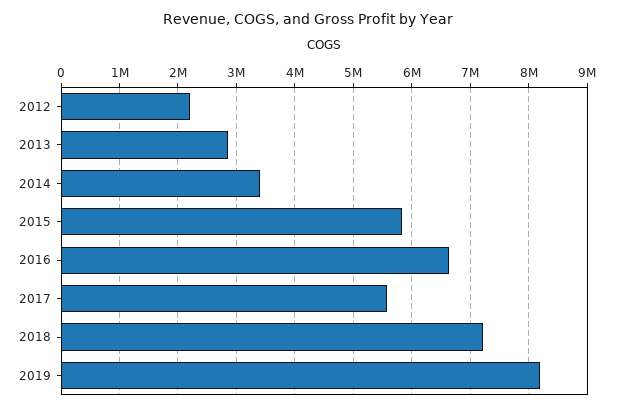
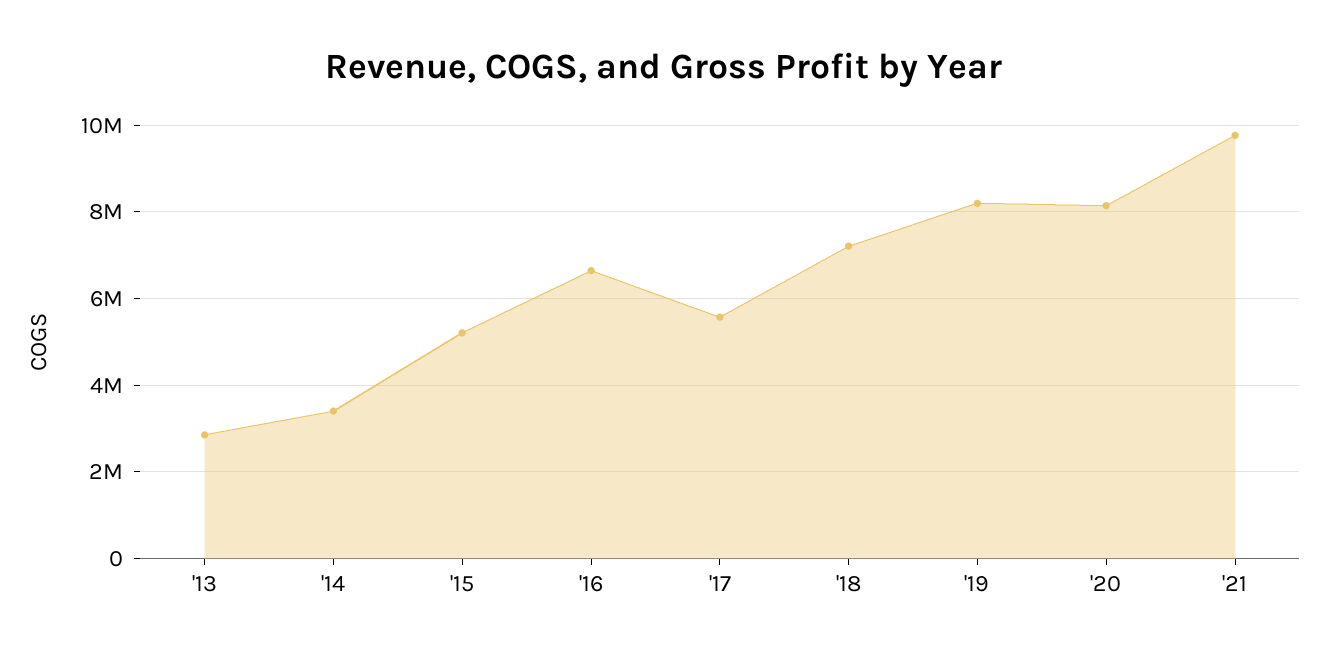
2012: 2200000 -> none
2015: 5800000 -> 5200000
'20: none -> 8200000
'21: none -> 9800000

